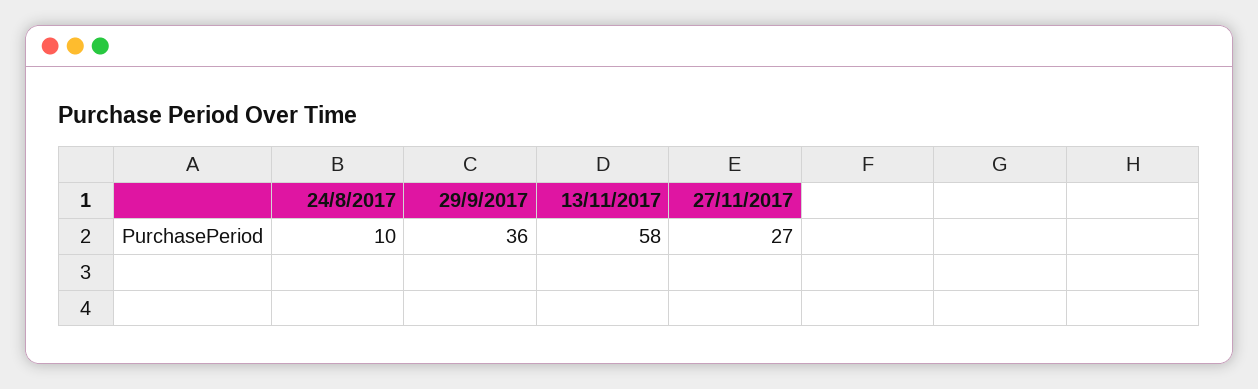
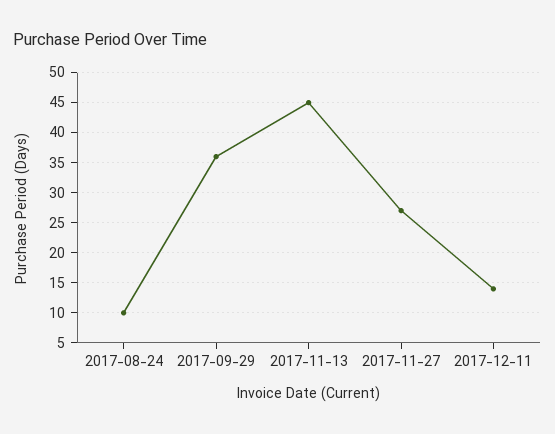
13/11/2017: 58 -> 45
2017-12-11: none -> 14

